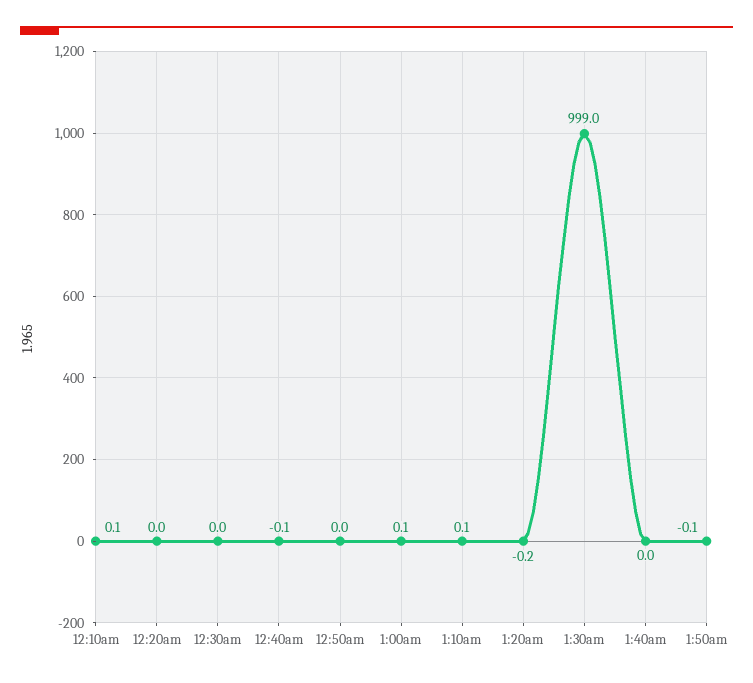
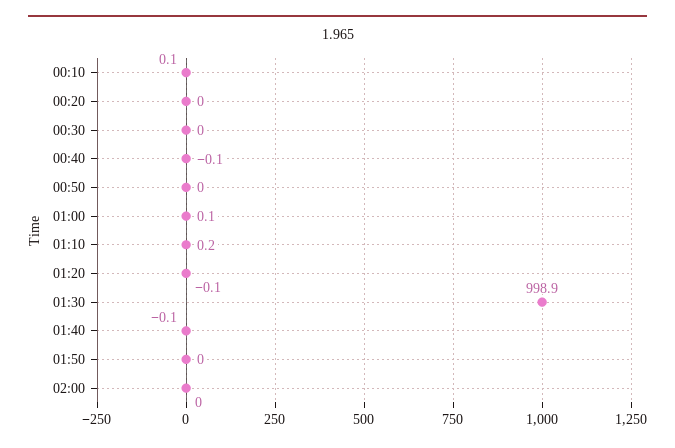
1:10am: 0.1 -> 0.2
1:20am: -0.2 -> -0.1
1:30am: 999 -> 998.9
1:40am: 0 -> -0.1
1:50am: -0.1 -> 0
02:00: none -> 0

